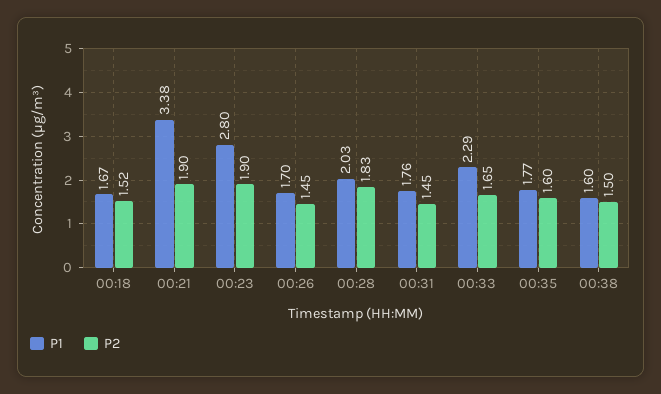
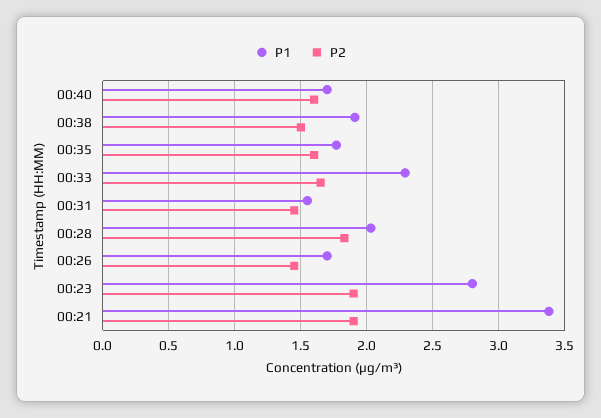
P1, 00:18: 1.67 -> none
P2, 00:18: 1.52 -> none
P1, 00:31: 1.76 -> 1.55
P1, 00:38: 1.6 -> 1.9
P1, 00:40: none -> 1.7
P2, 00:40: none -> 1.6

